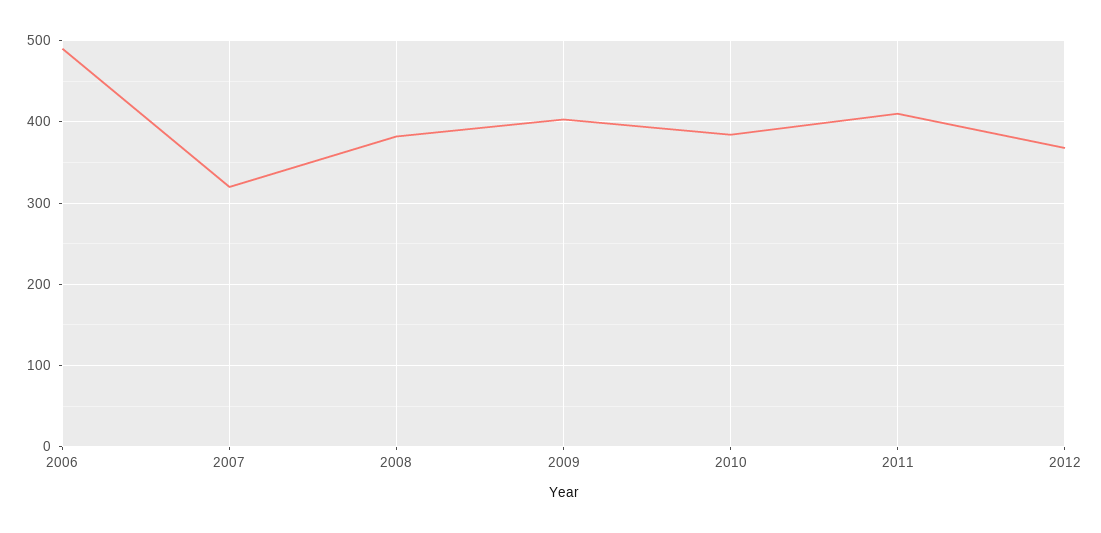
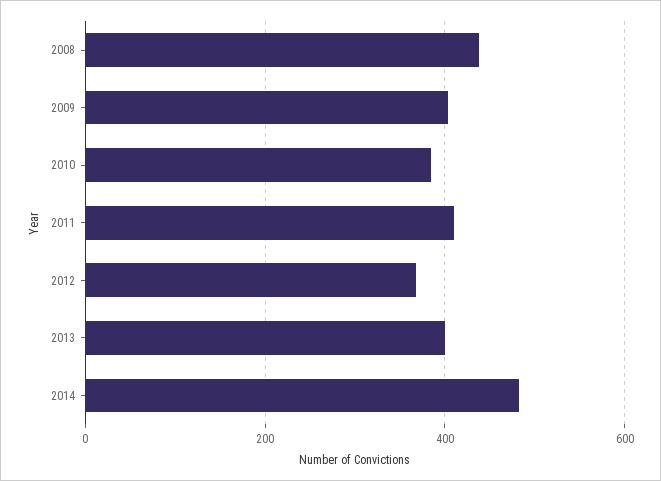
2006: 490 -> none
2007: 320 -> none
2008: 380 -> 440
2013: none -> 400
2014: none -> 480

